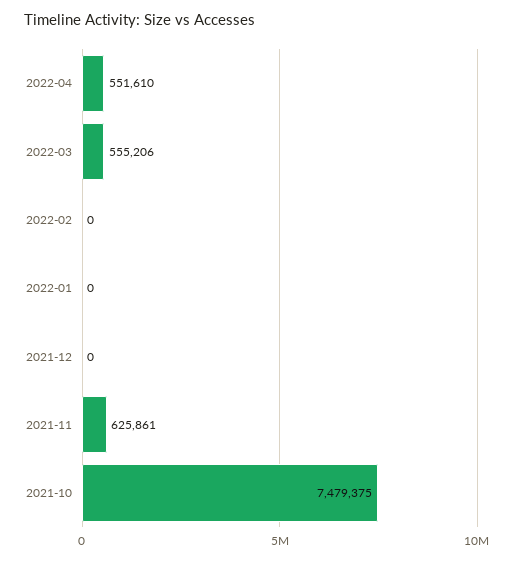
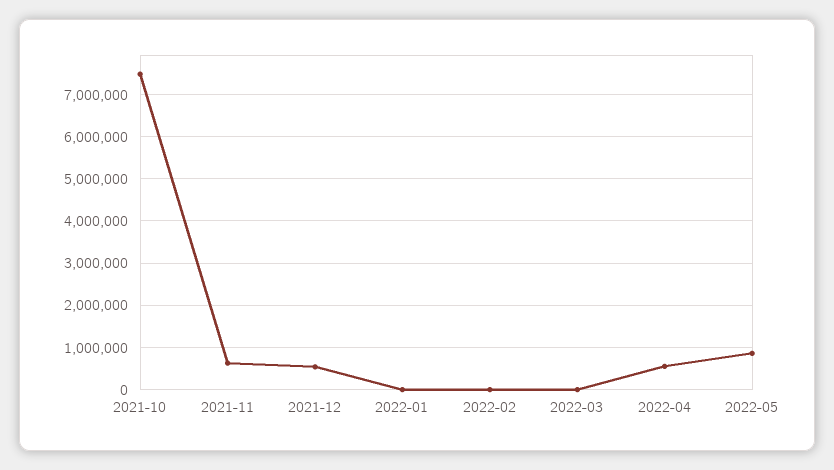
2022-03: 555206 -> 0
2021-12: 0 -> 600000
2022-05: none -> 800000

